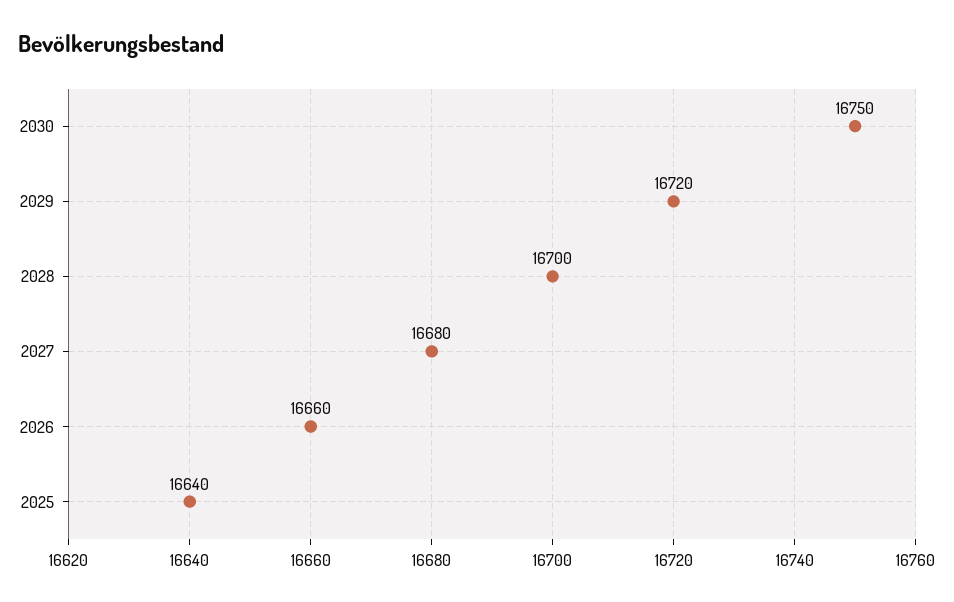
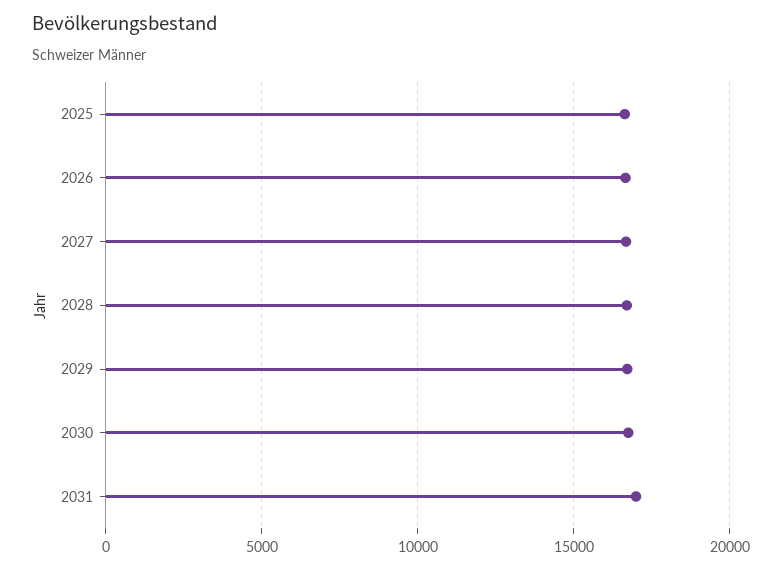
2031: none -> 17000

